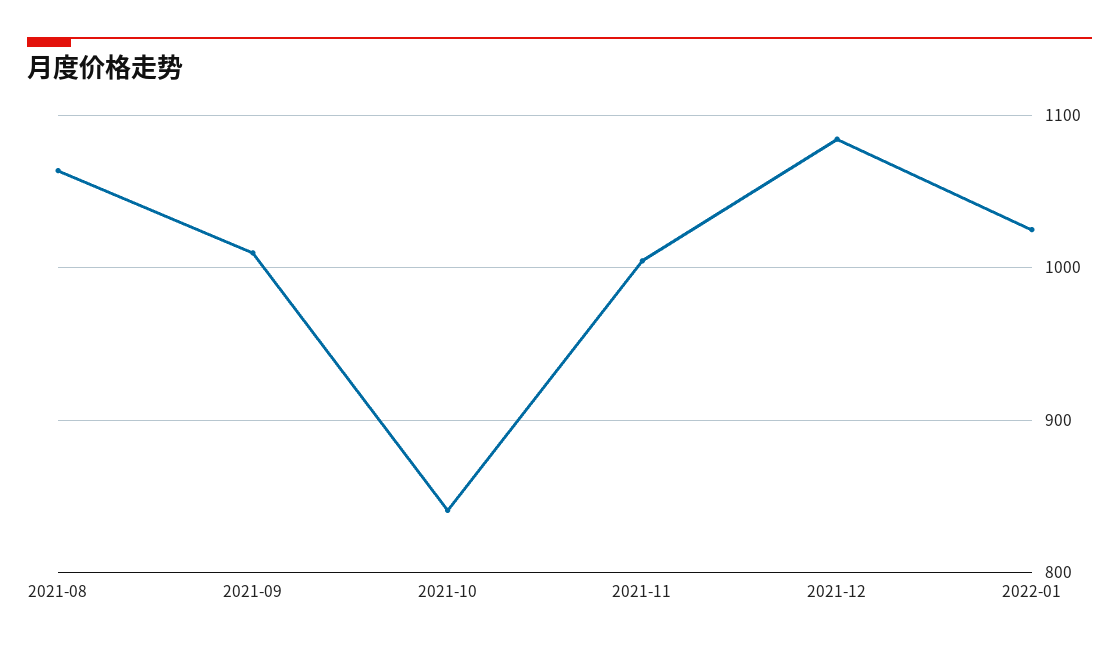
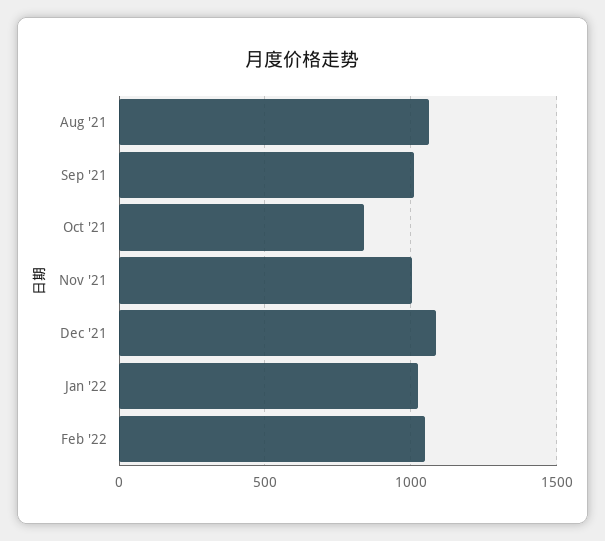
Feb '22: none -> 1050

